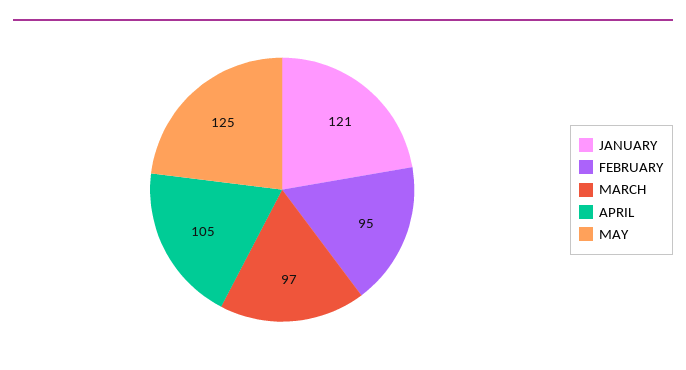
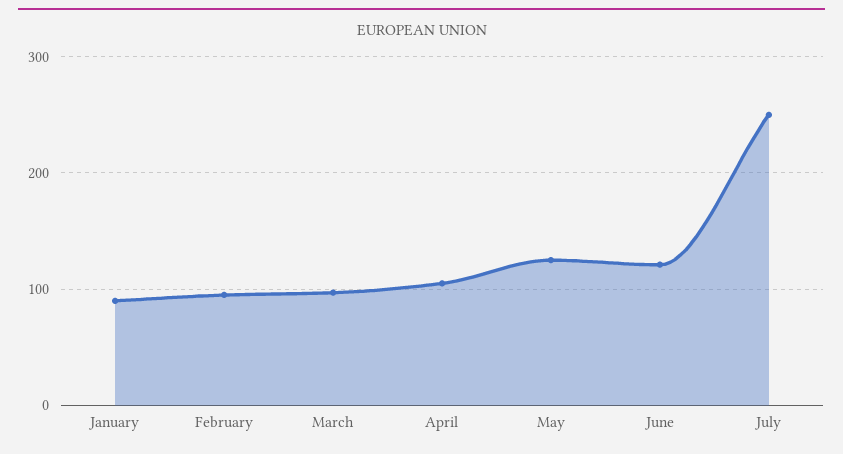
JANUARY: 121 -> 90
June: none -> 120
July: none -> 250

